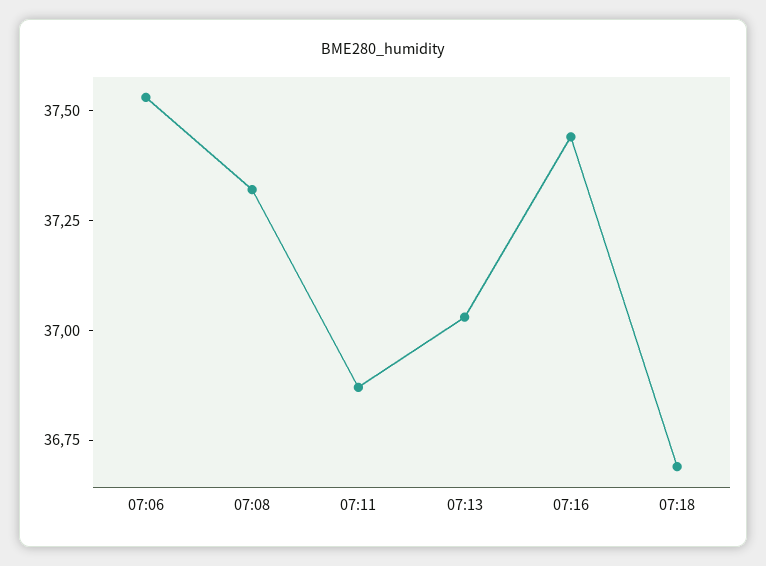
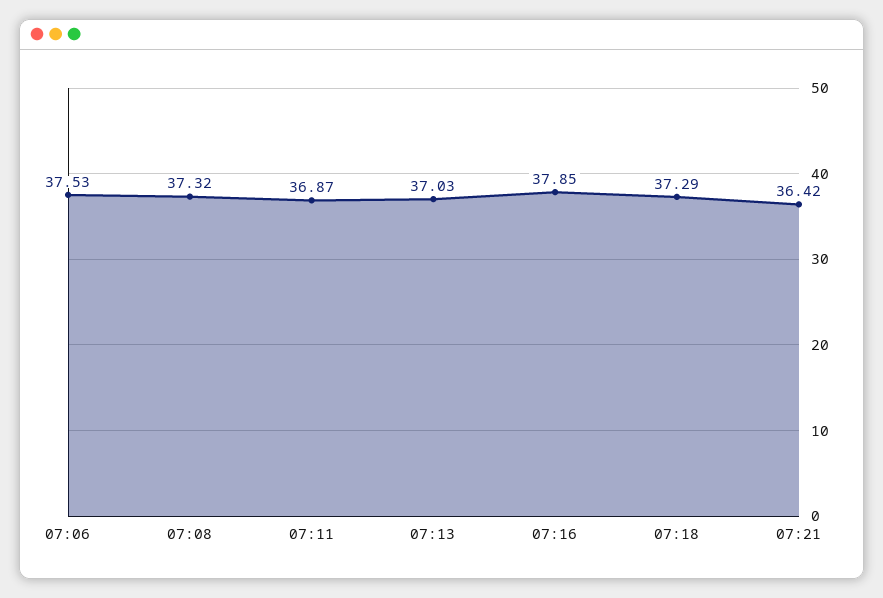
07:16: 37.45 -> 37.85
07:18: 36.7 -> 37.29
07:21: none -> 36.42

